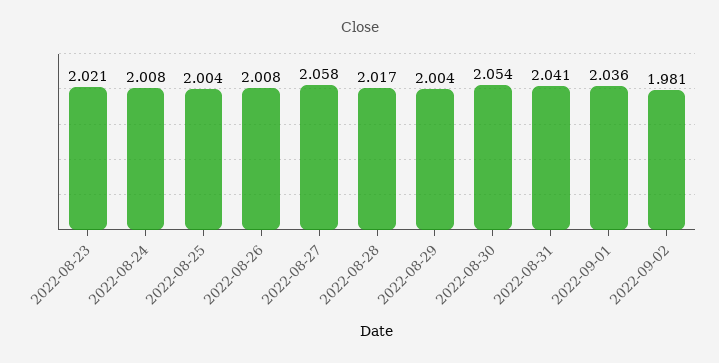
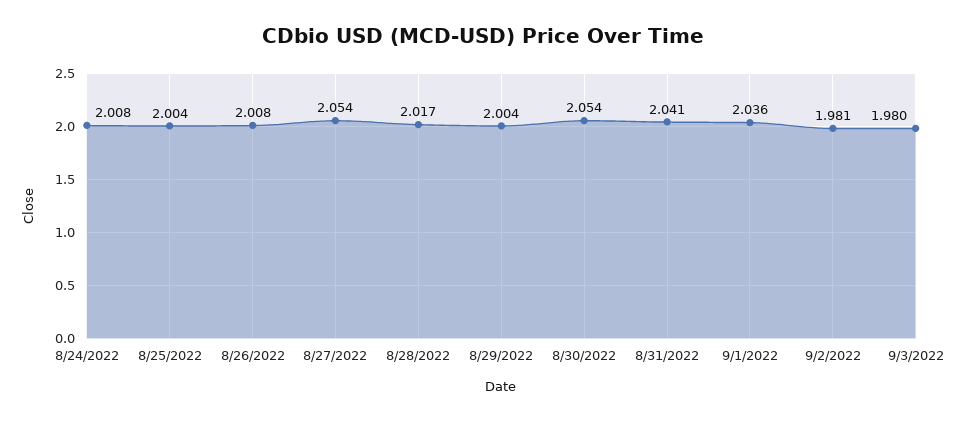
2022-08-23: 2.021 -> none
2022-08-27: 2.058 -> 2.054
9/3/2022: none -> 1.98

